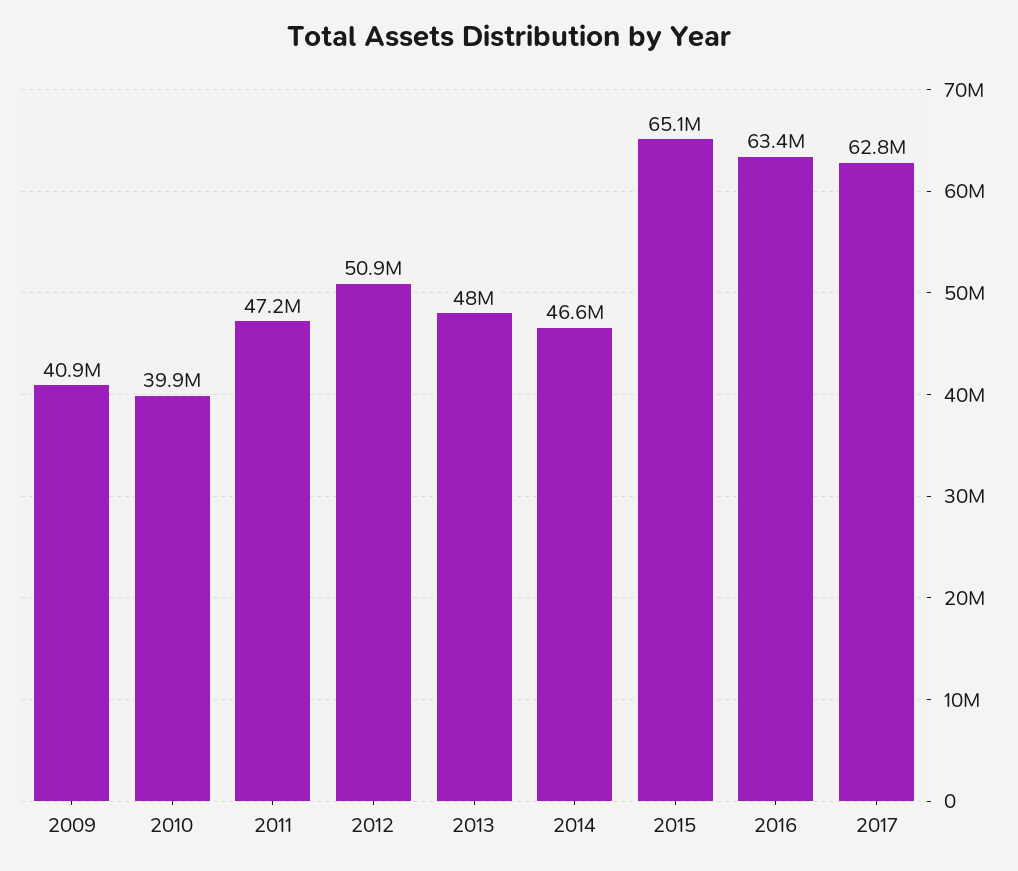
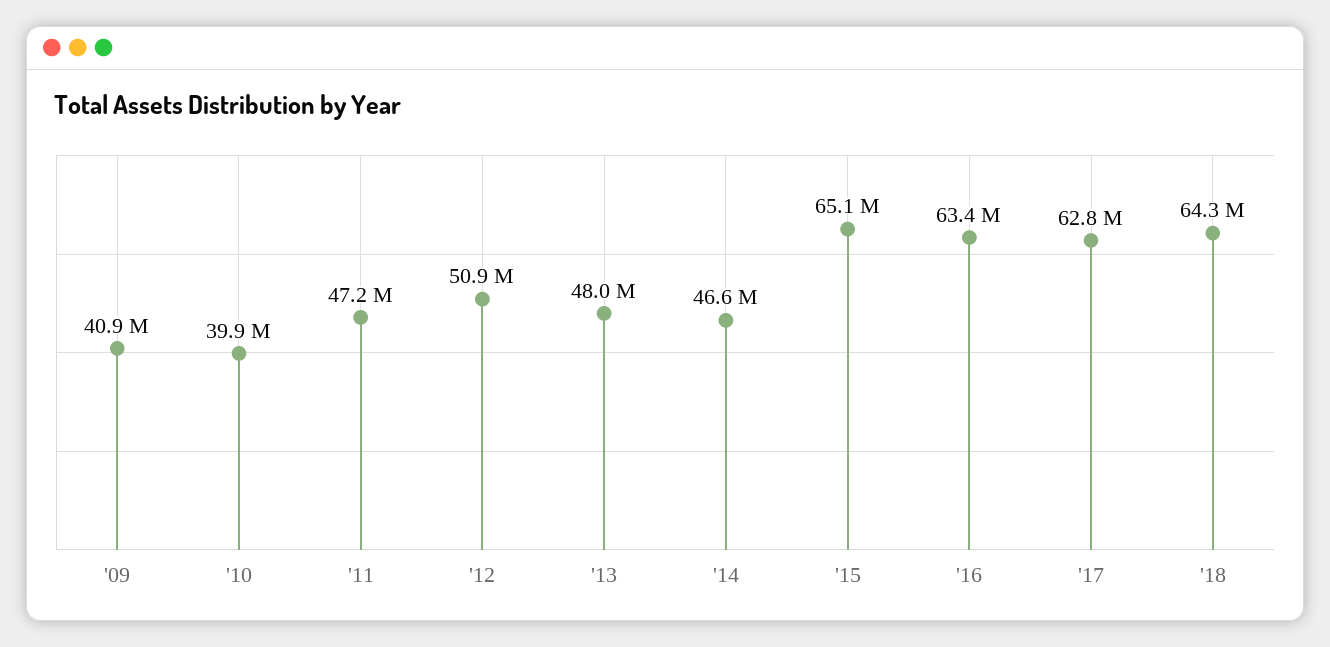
'18: none -> 64300000

